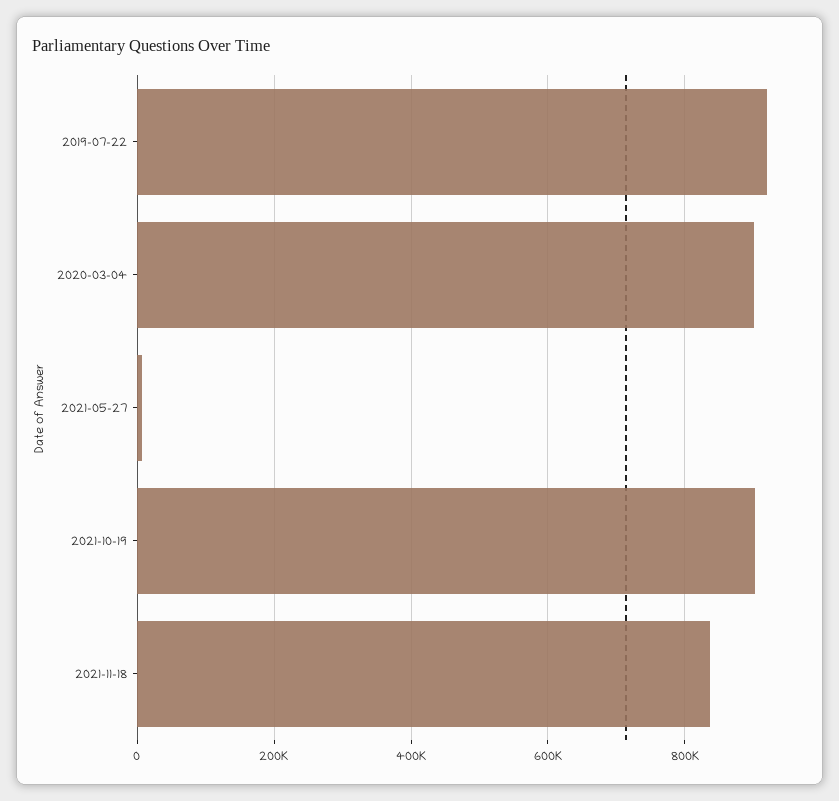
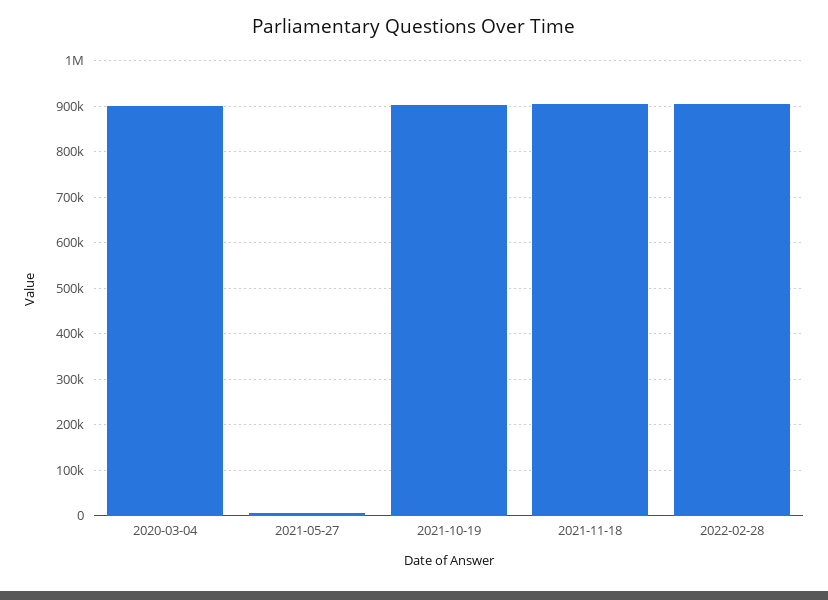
2019-07-22: 920000 -> none
2021-11-18: 840000 -> 900000
2022-02-28: none -> 900000

